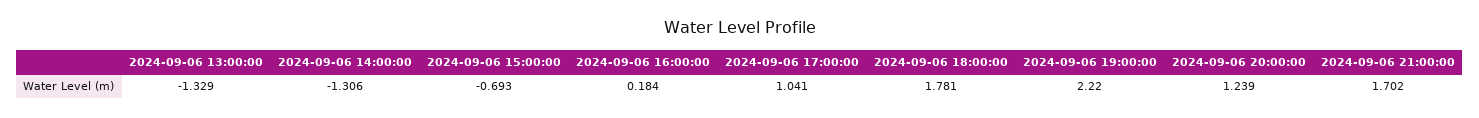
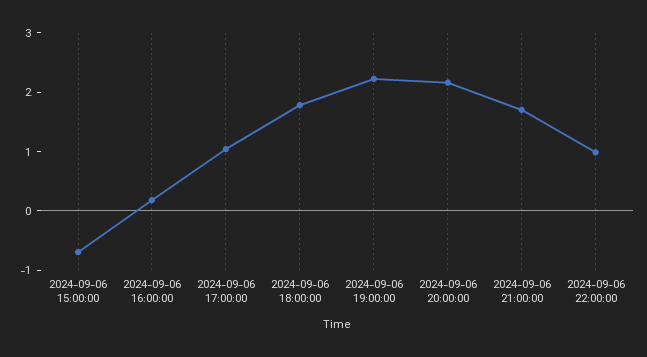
2024-09-06 13:00:00: -1.329 -> none
2024-09-06 14:00:00: -1.306 -> none
2024-09-06 20:00:00: 1.239 -> 2.2
2024-09-06 22:00:00: none -> 1

